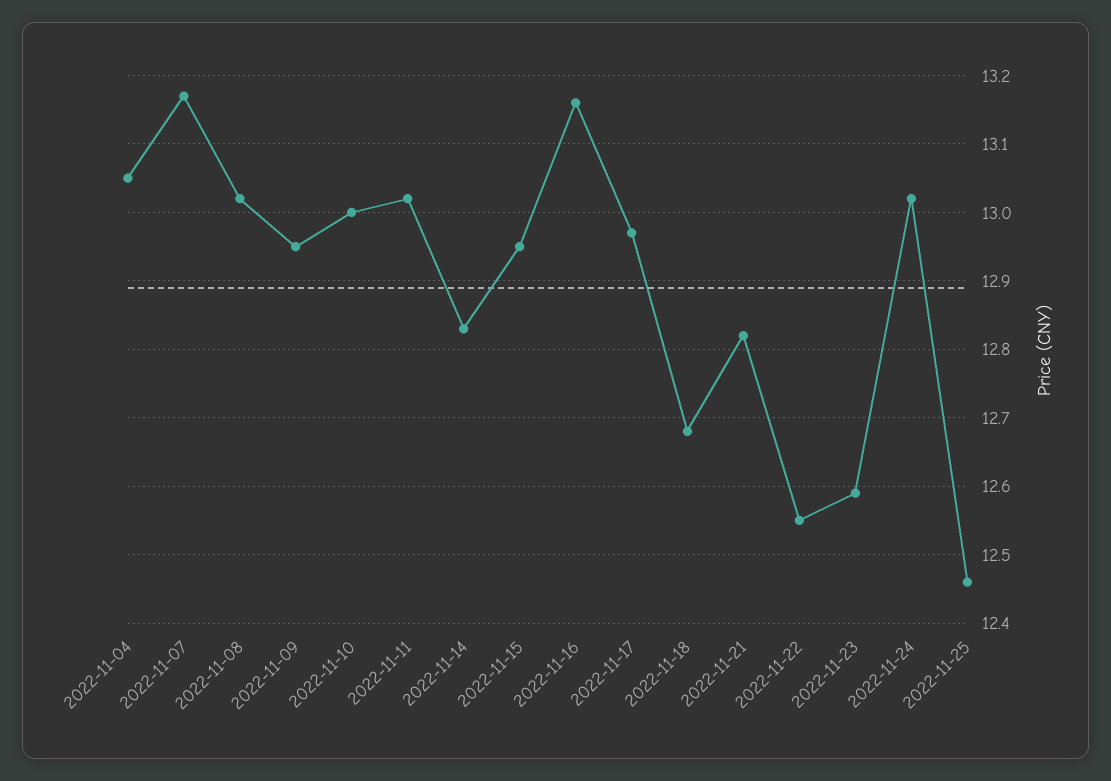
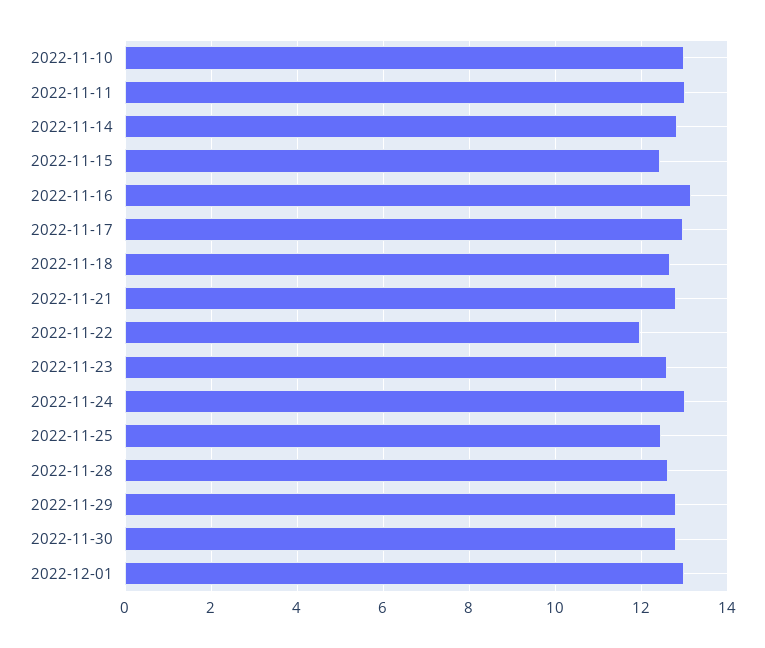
2022-11-04: 13.05 -> none
2022-11-07: 13.17 -> none
2022-11-08: 13.02 -> none
2022-11-09: 12.95 -> none
2022-11-15: 12.95 -> 12.4
2022-11-22: 12.55 -> 12
2022-11-28: none -> 12.6
2022-11-29: none -> 12.8
2022-11-30: none -> 12.8
2022-12-01: none -> 13

